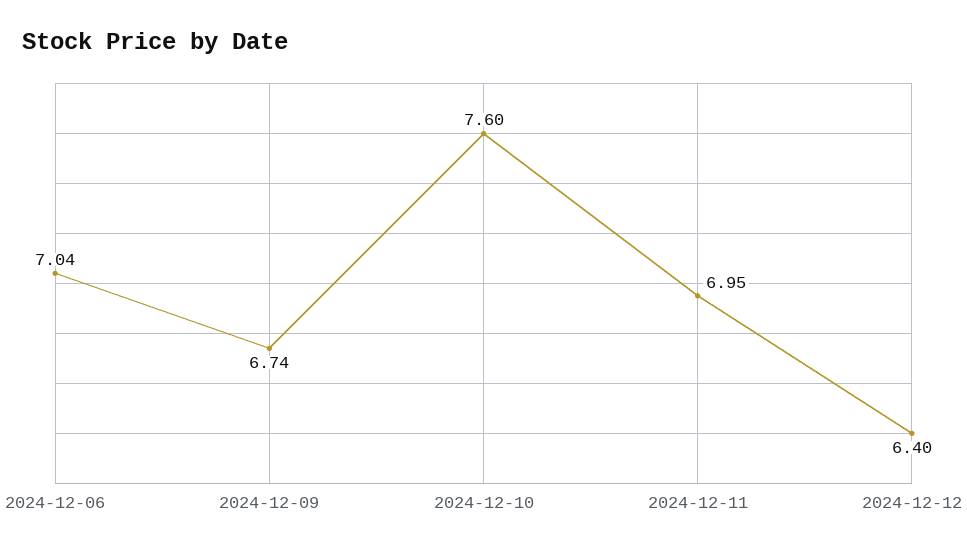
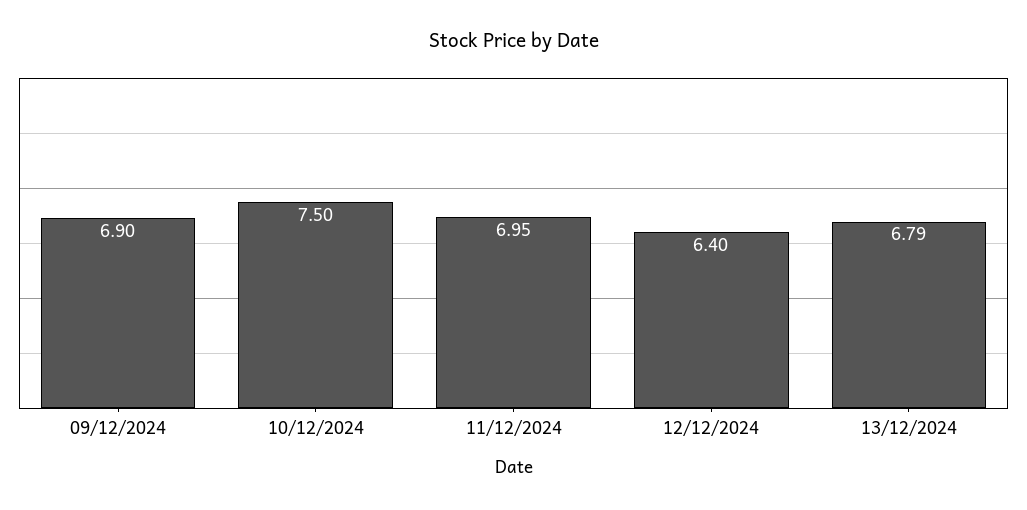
2024-12-06: 7.04 -> none
2024-12-09: 6.74 -> 6.9
2024-12-10: 7.6 -> 7.5
13/12/2024: none -> 6.79

